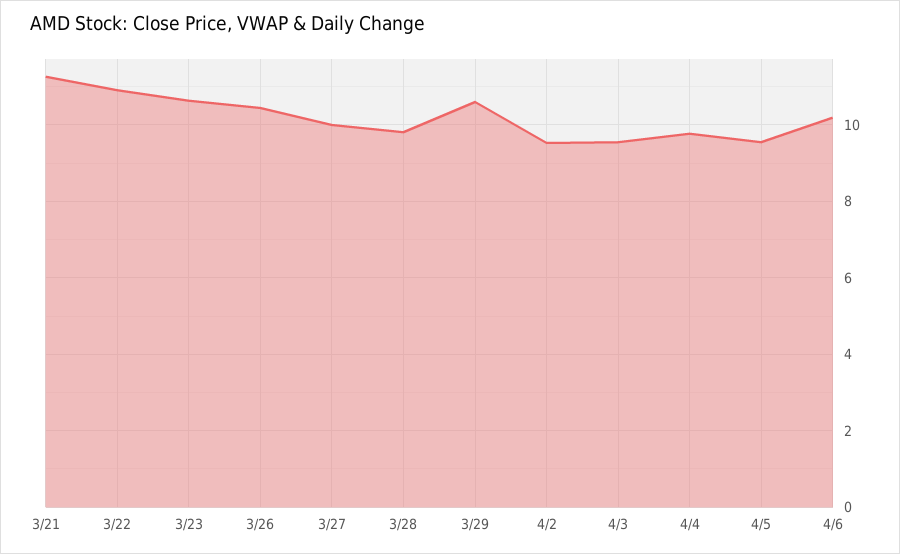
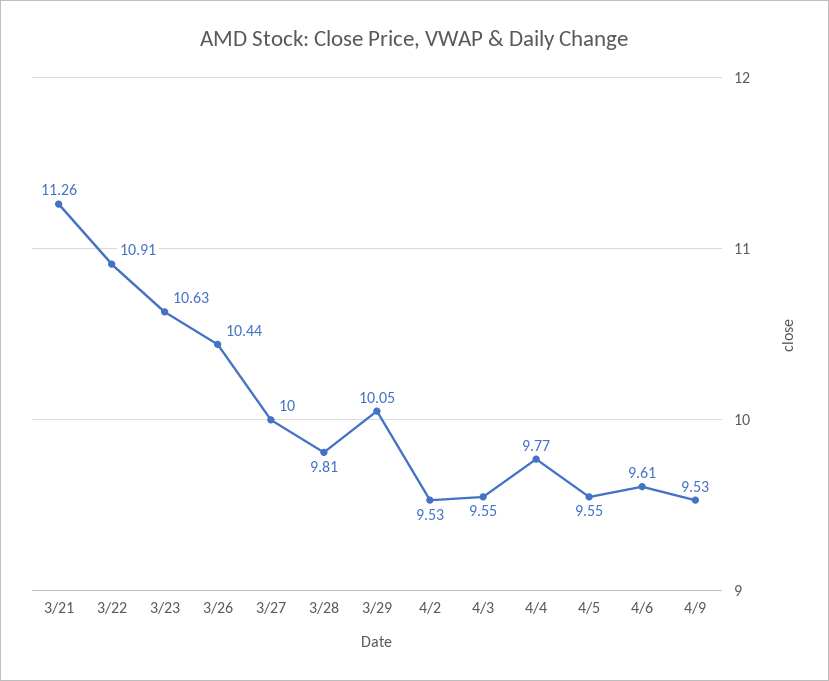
3/29: 10.6 -> 10.05
4/6: 10.2 -> 9.61
4/9: none -> 9.53

